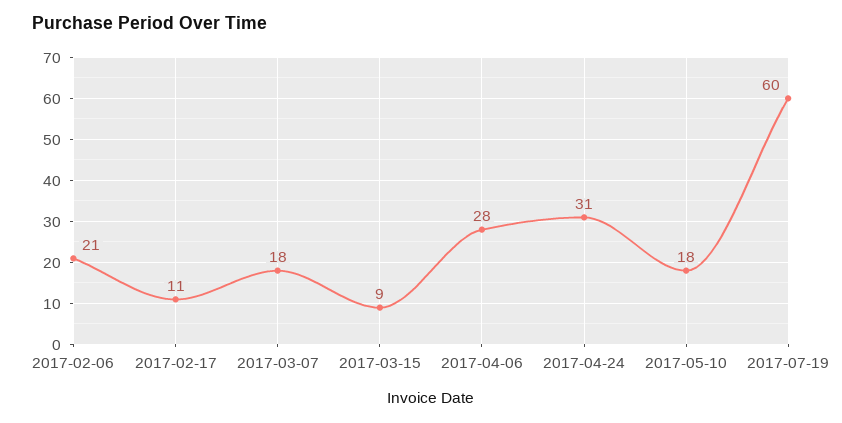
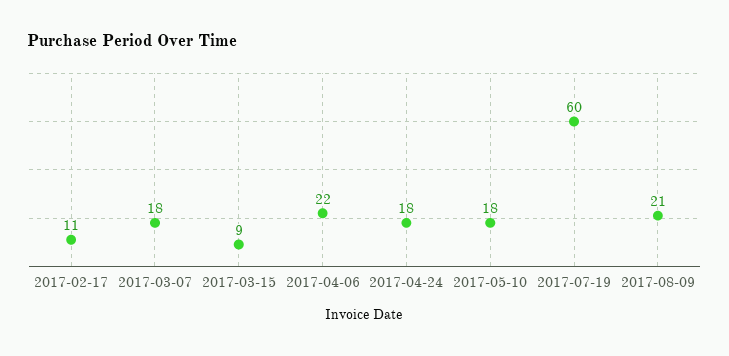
2017-02-06: 21 -> none
2017-04-06: 28 -> 22
2017-04-24: 31 -> 18
2017-08-09: none -> 21

